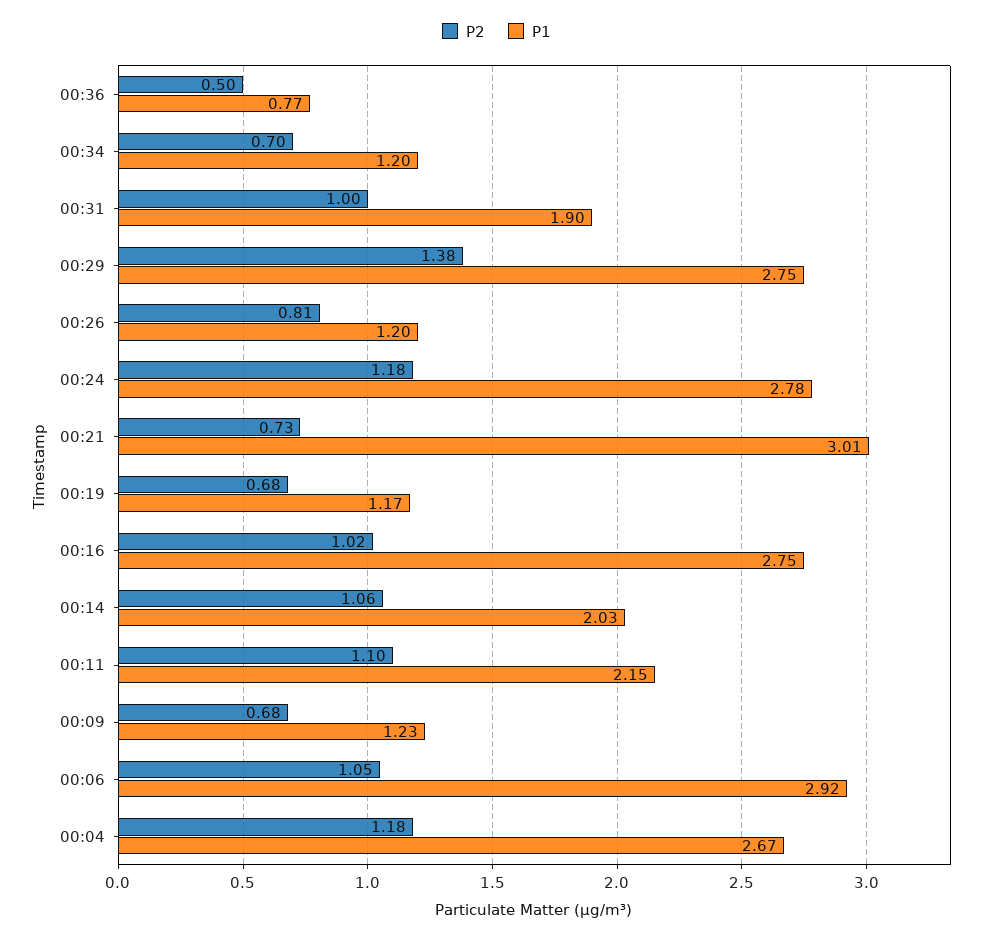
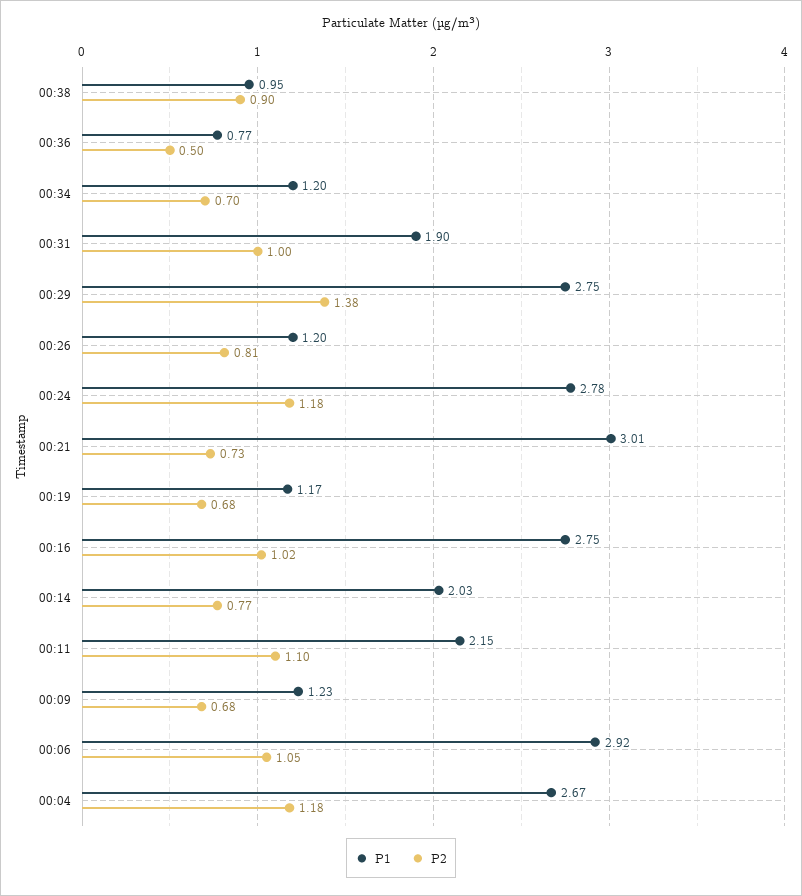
P2, 00:14: 1.06 -> 0.77
P1, 00:38: none -> 0.95
P2, 00:38: none -> 0.9

